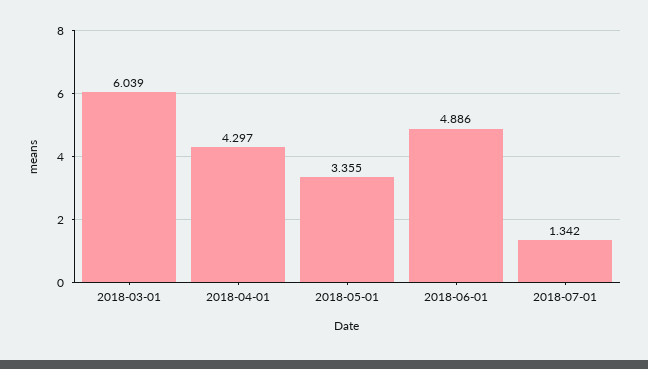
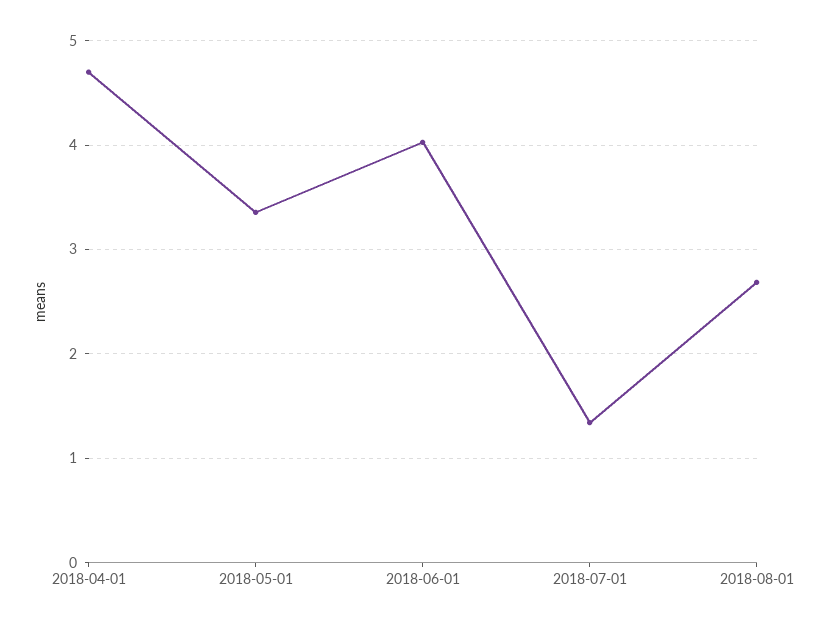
2018-03-01: 6.039 -> none
2018-04-01: 4.297 -> 4.7
2018-06-01: 4.886 -> 4
2018-08-01: none -> 2.7

